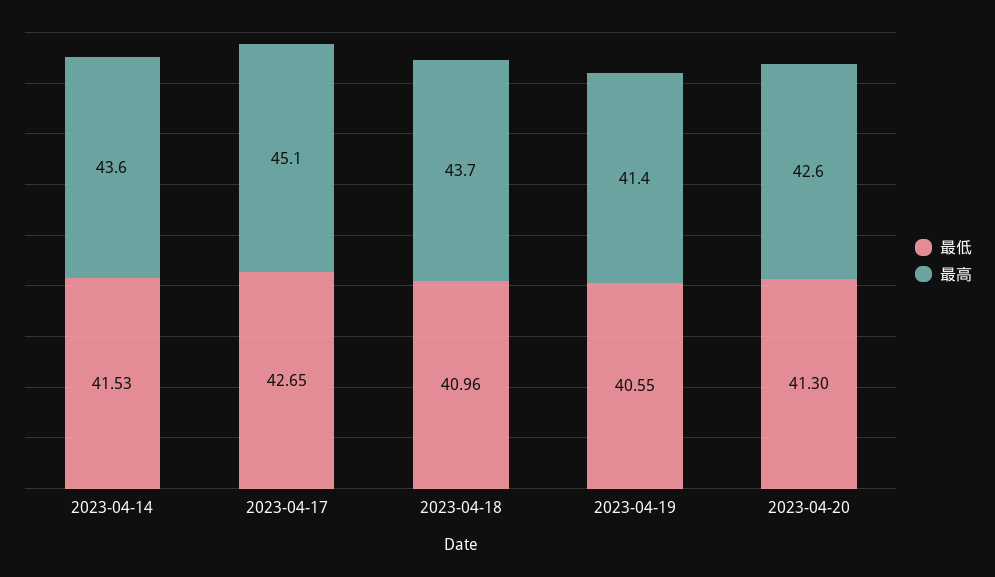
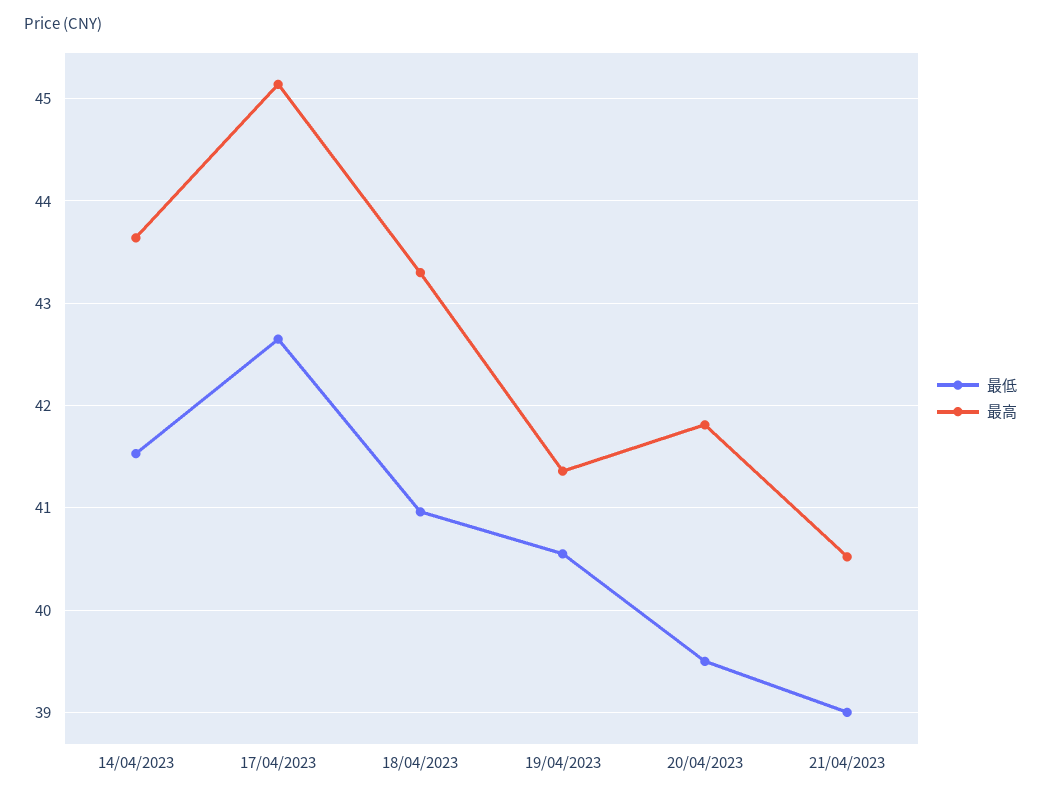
最高, 2023-04-18: 43.7 -> 43.3
最低, 2023-04-20: 41.3 -> 39.5
最高, 2023-04-20: 42.6 -> 41.8
最低, 21/04/2023: none -> 39
最高, 21/04/2023: none -> 40.5

